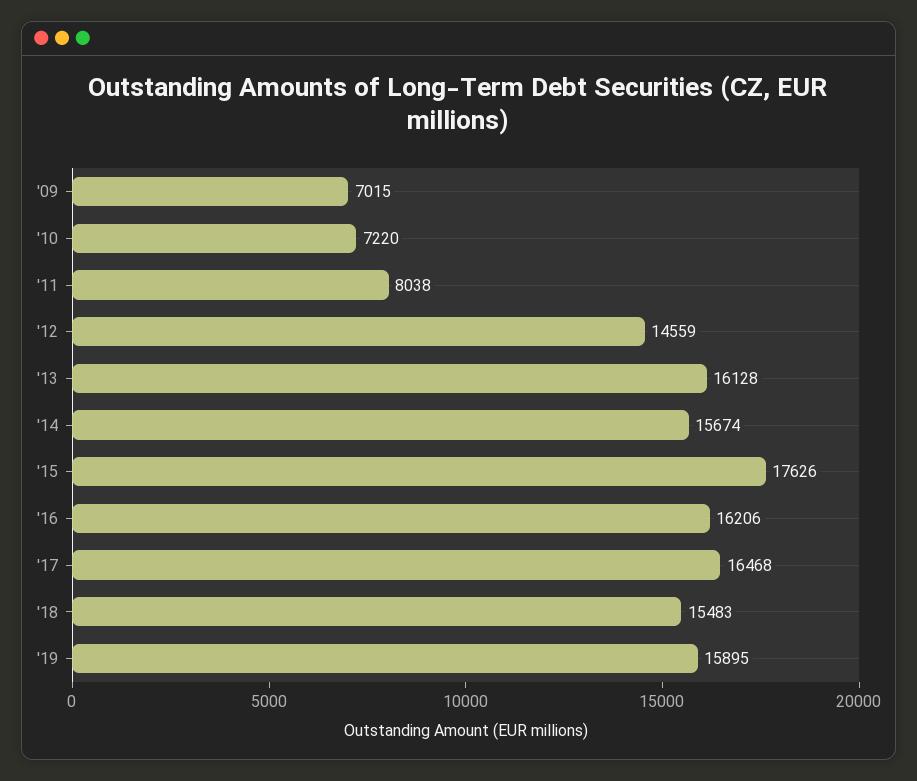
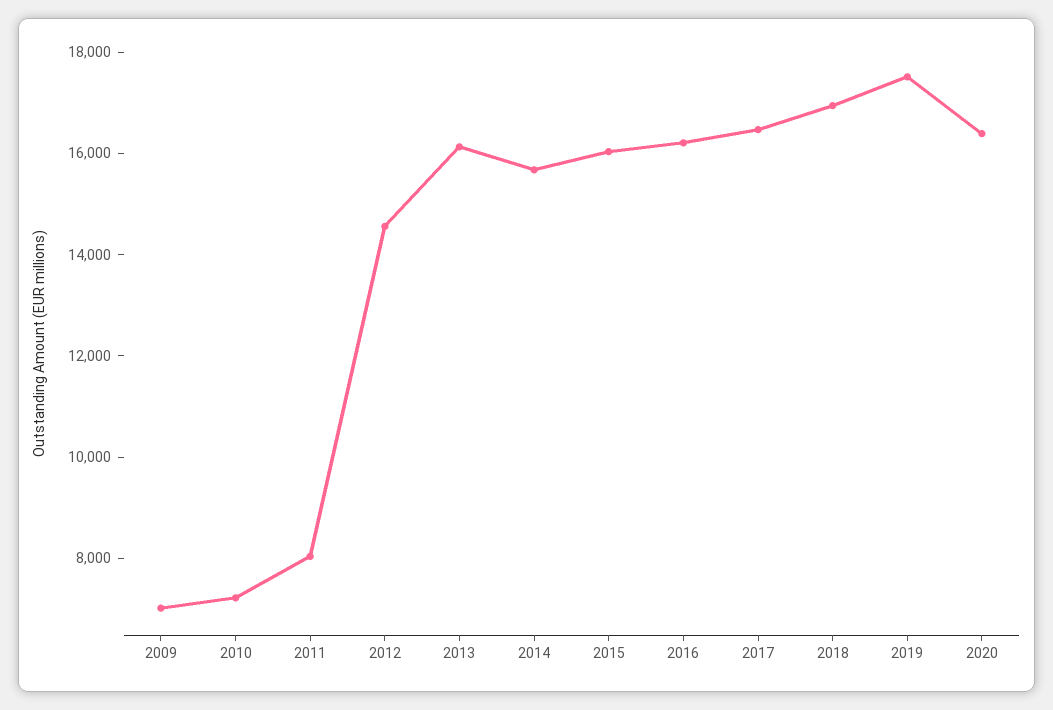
'15: 17626 -> 16000
'18: 15483 -> 17000
'19: 15895 -> 17500
2020: none -> 16500

